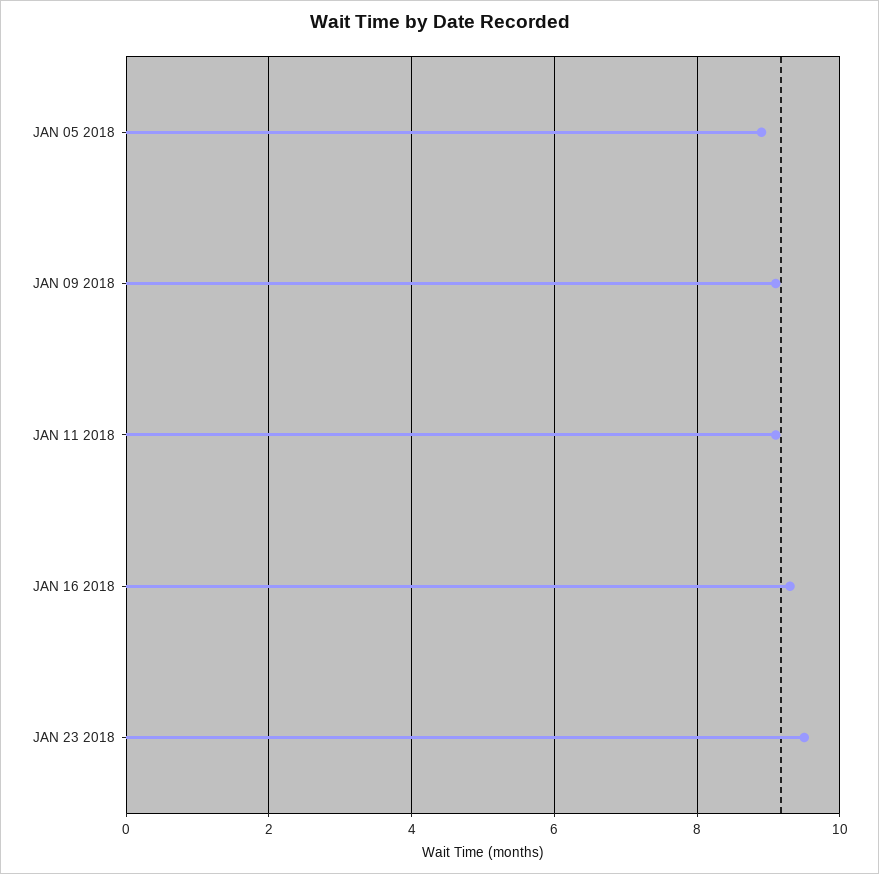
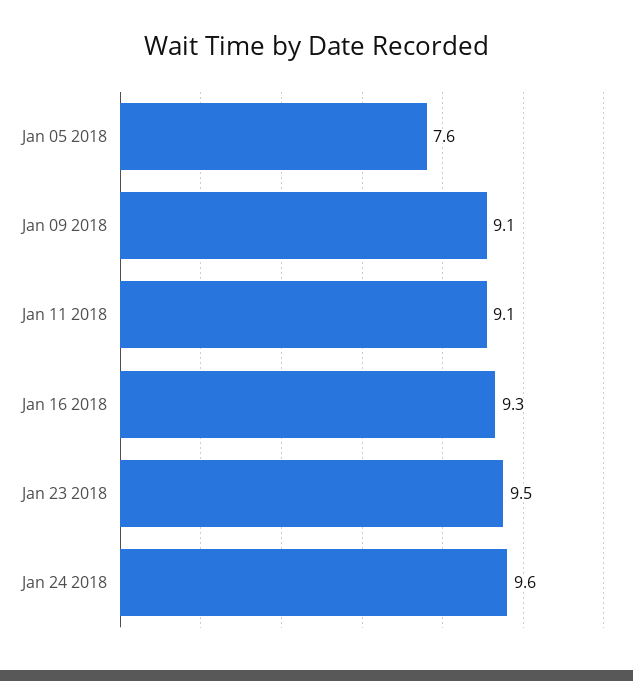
JAN 05 2018: 9 -> 7.6
Jan 24 2018: none -> 9.6

